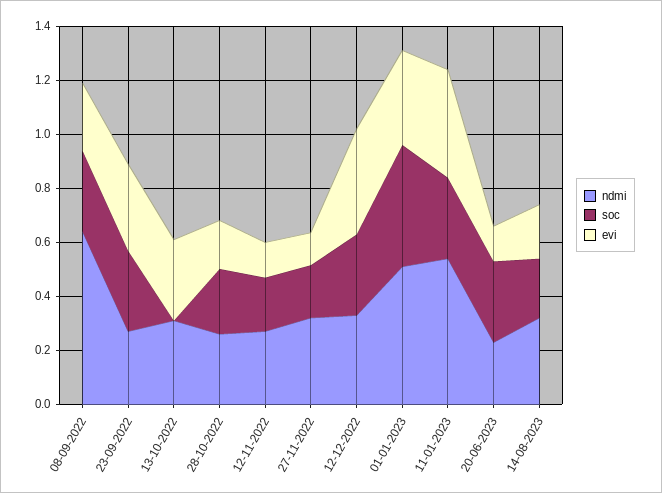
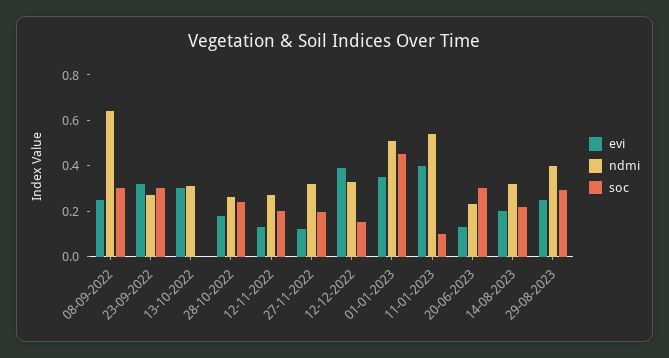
soc, 12-12-2022: 0.3 -> 0.15
soc, 11-01-2023: 0.3 -> 0.1
evi, 29-08-2023: none -> 0.25
ndmi, 29-08-2023: none -> 0.4
soc, 29-08-2023: none -> 0.3

